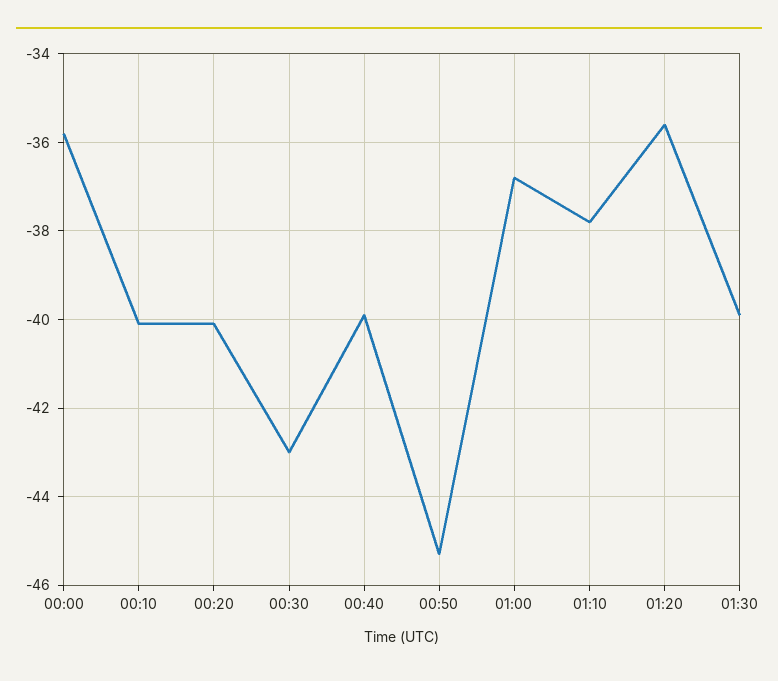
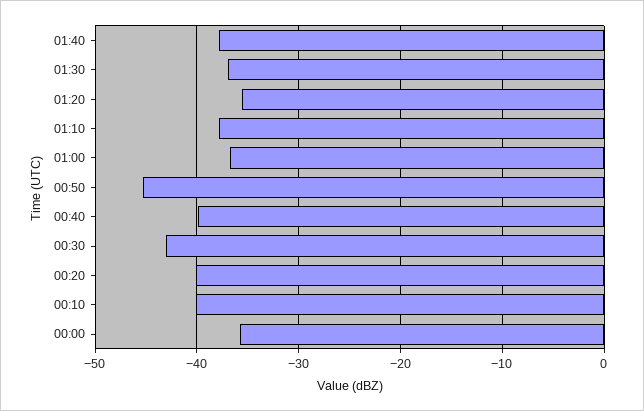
01:30: -40 -> -37
01:40: none -> -38

